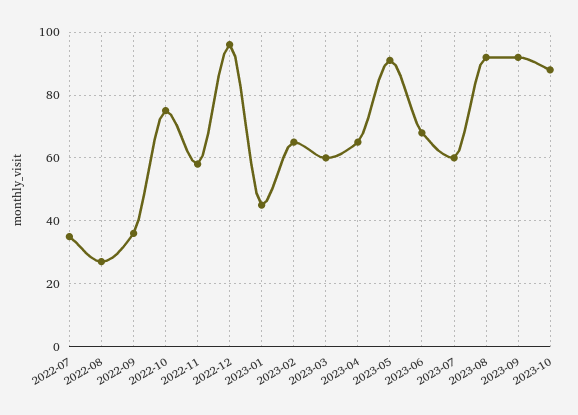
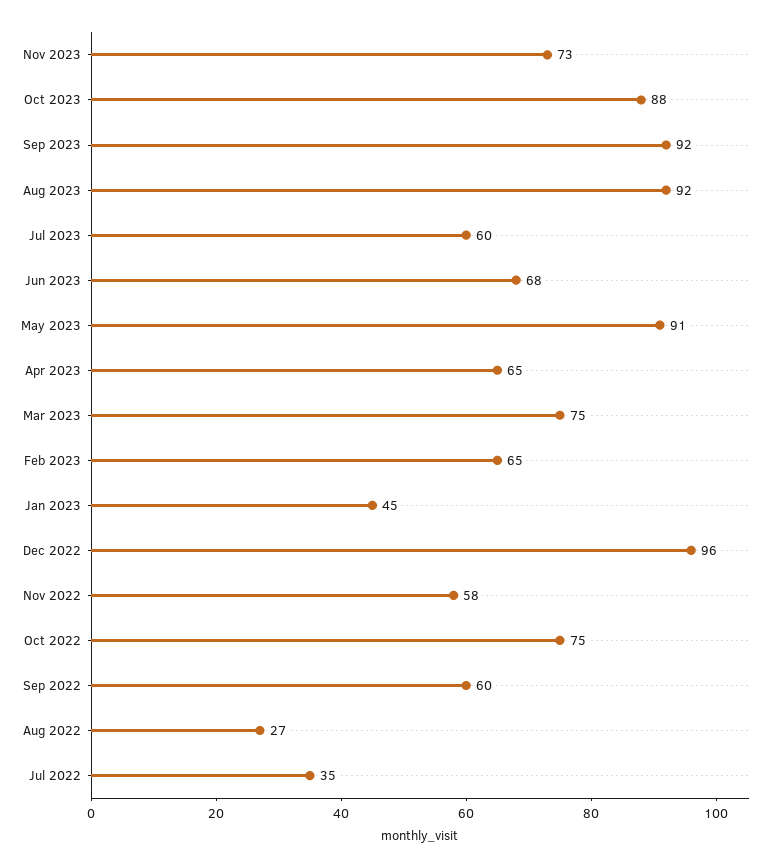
2022-09: 35 -> 60
2023-03: 60 -> 75
Nov 2023: none -> 73

